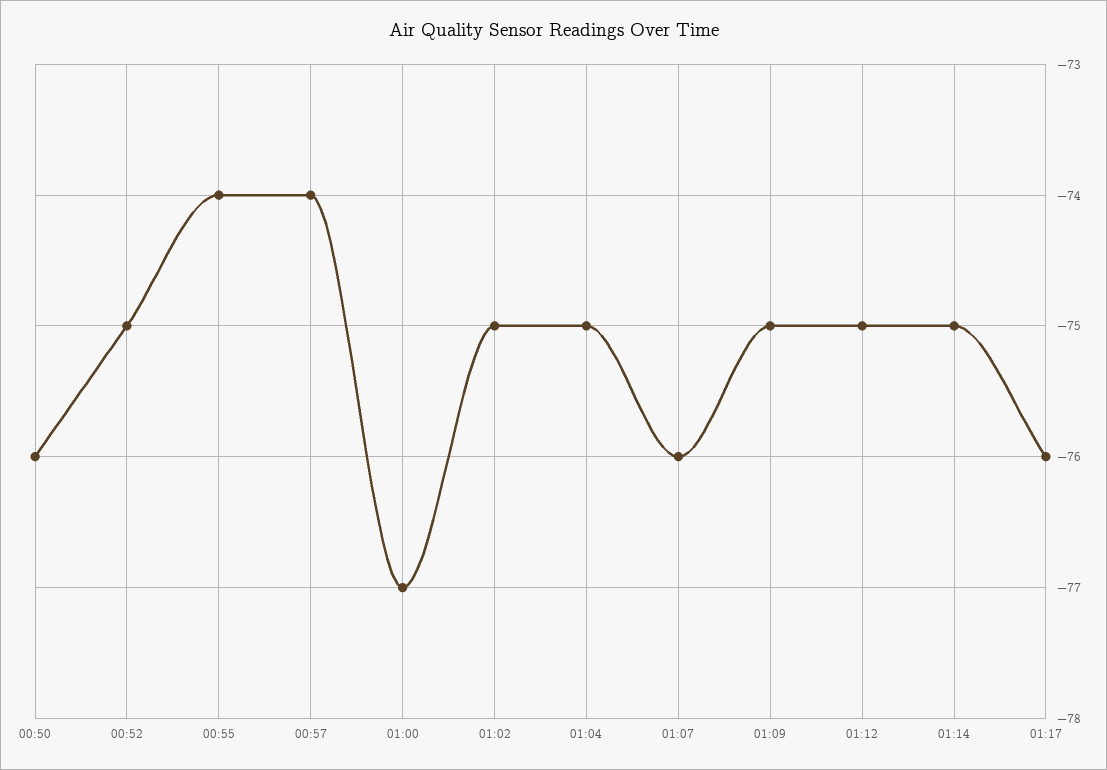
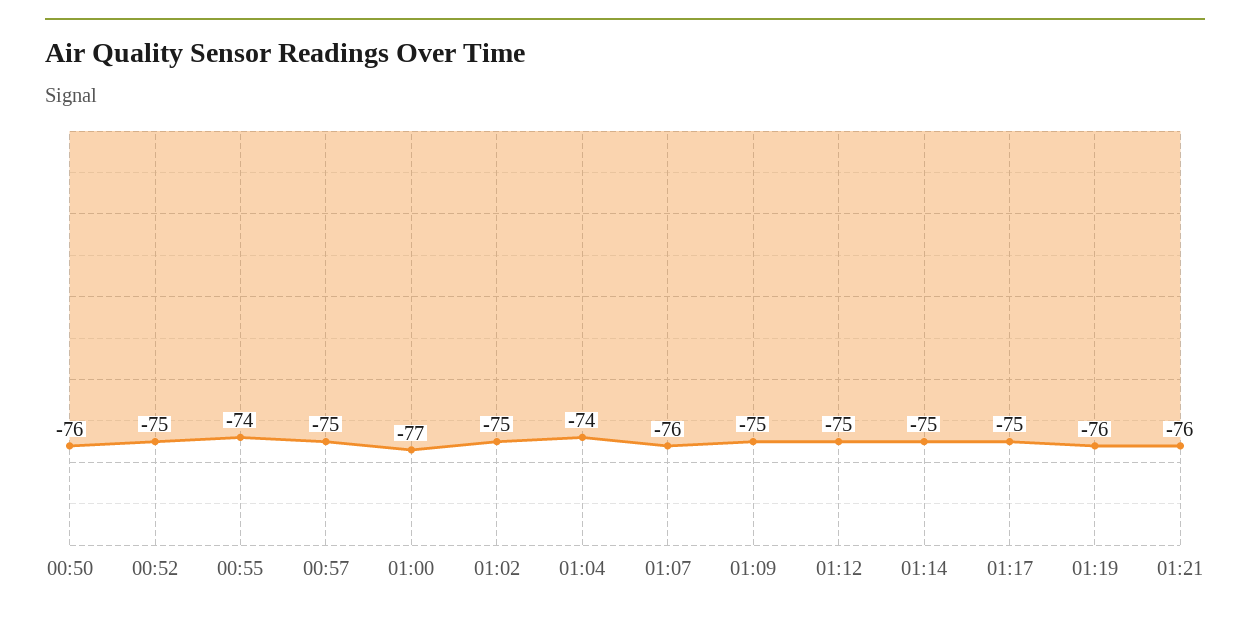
00:57: -74 -> -75
01:04: -75 -> -74
01:17: -76 -> -75
01:19: none -> -76
01:21: none -> -76

